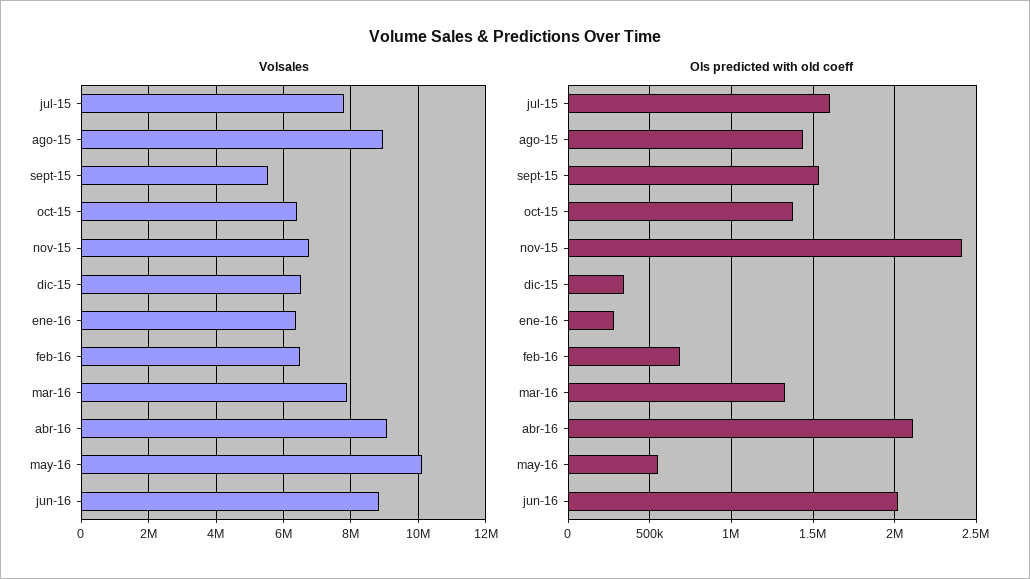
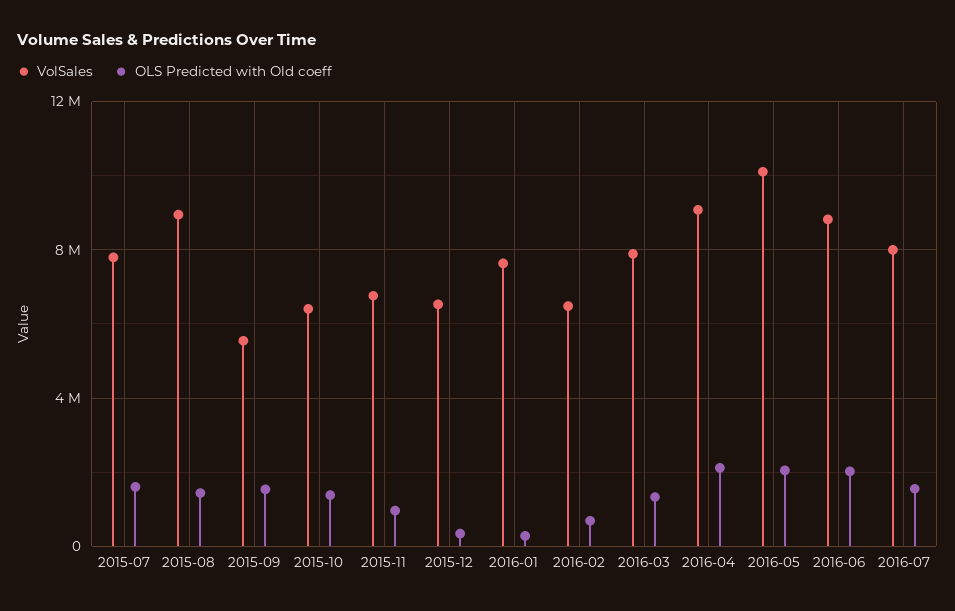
Volsales, ene-16: 6400000 -> 7500000
Ols predicted with old coeff, nov-15: 2400000 -> 1000000
Ols predicted with old coeff, may-16: 550000 -> 2000000
Volsales, 2016-07: none -> 8000000
Ols predicted with old coeff, 2016-07: none -> 1500000

